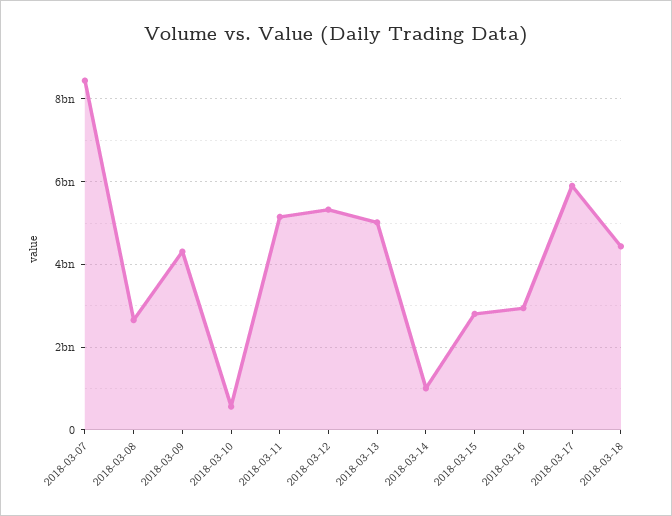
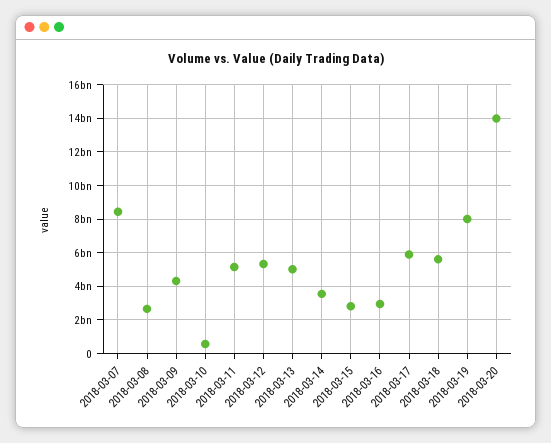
2018-03-14: 1000000000 -> 3500000000
2018-03-18: 4400000000 -> 5500000000
2018-03-19: none -> 8000000000
2018-03-20: none -> 14000000000

